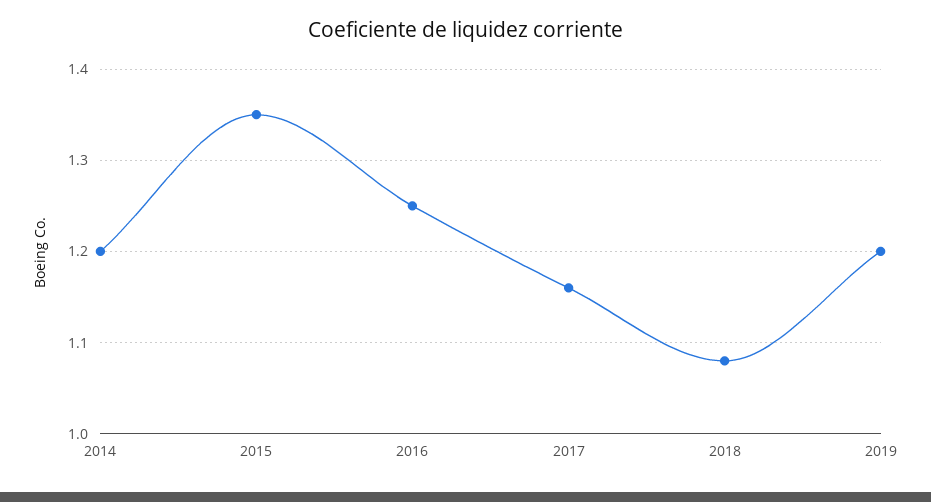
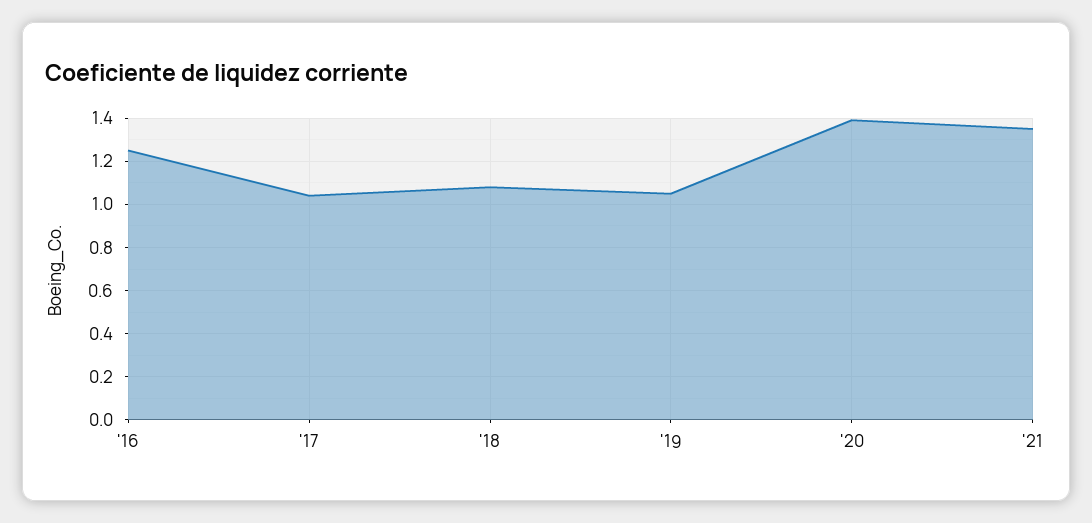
2014: 1.2 -> none
2015: 1.35 -> none
2017: 1.16 -> 1.05
2019: 1.2 -> 1.05
'20: none -> 1.4
'21: none -> 1.35

